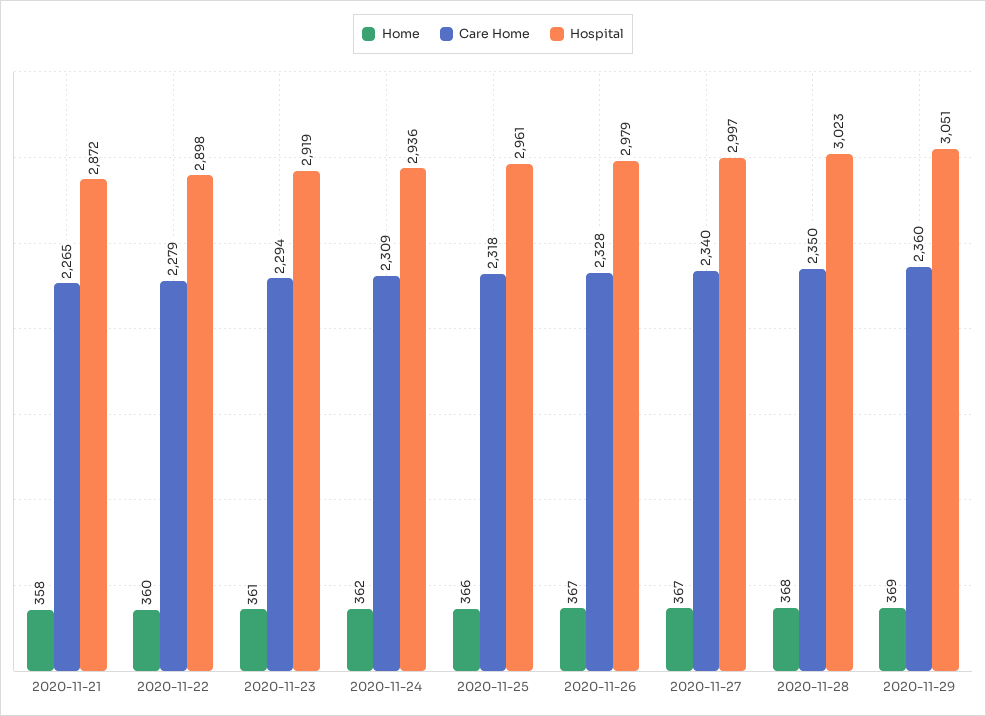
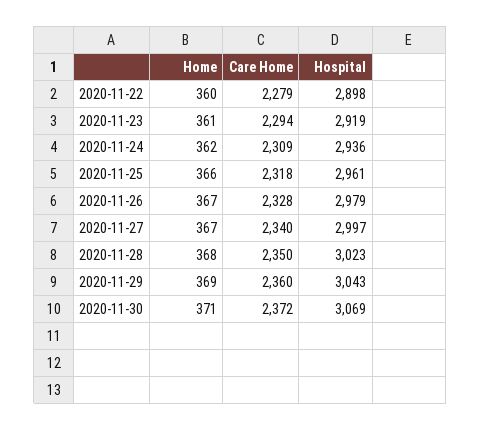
Home, 2020-11-21: 358 -> none
Care Home, 2020-11-21: 2265 -> none
Hospital, 2020-11-21: 2872 -> none
Hospital, 2020-11-29: 3051 -> 3043
Home, 2020-11-30: none -> 371
Care Home, 2020-11-30: none -> 2372
Hospital, 2020-11-30: none -> 3069

